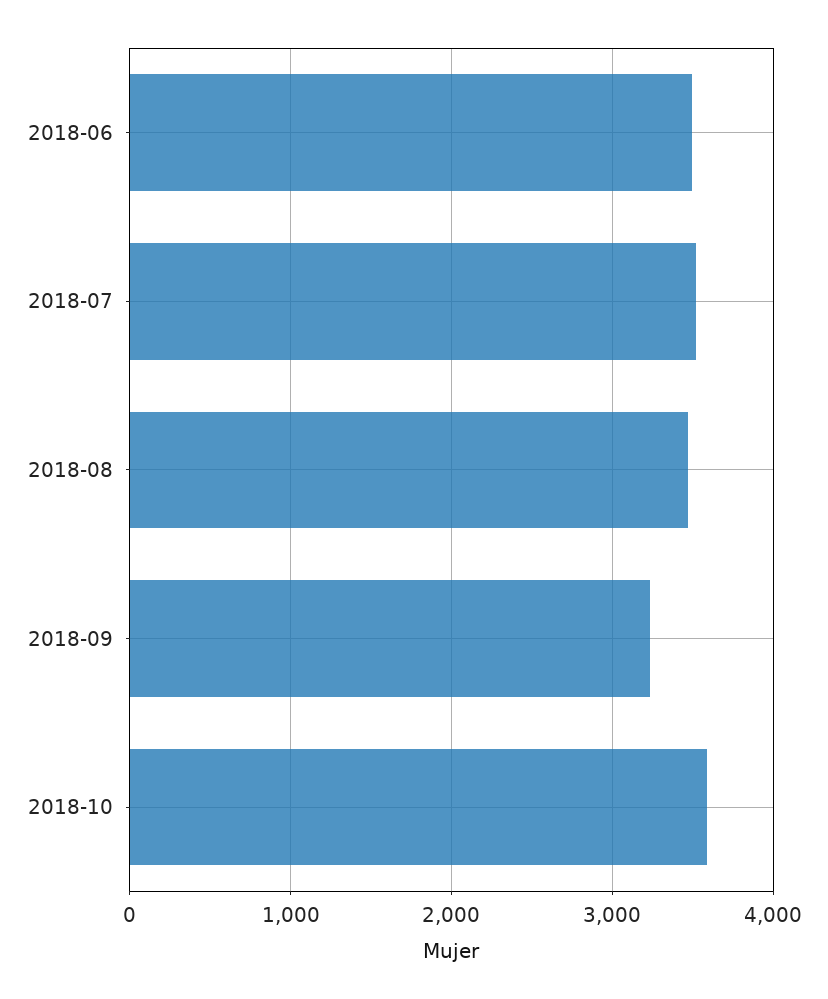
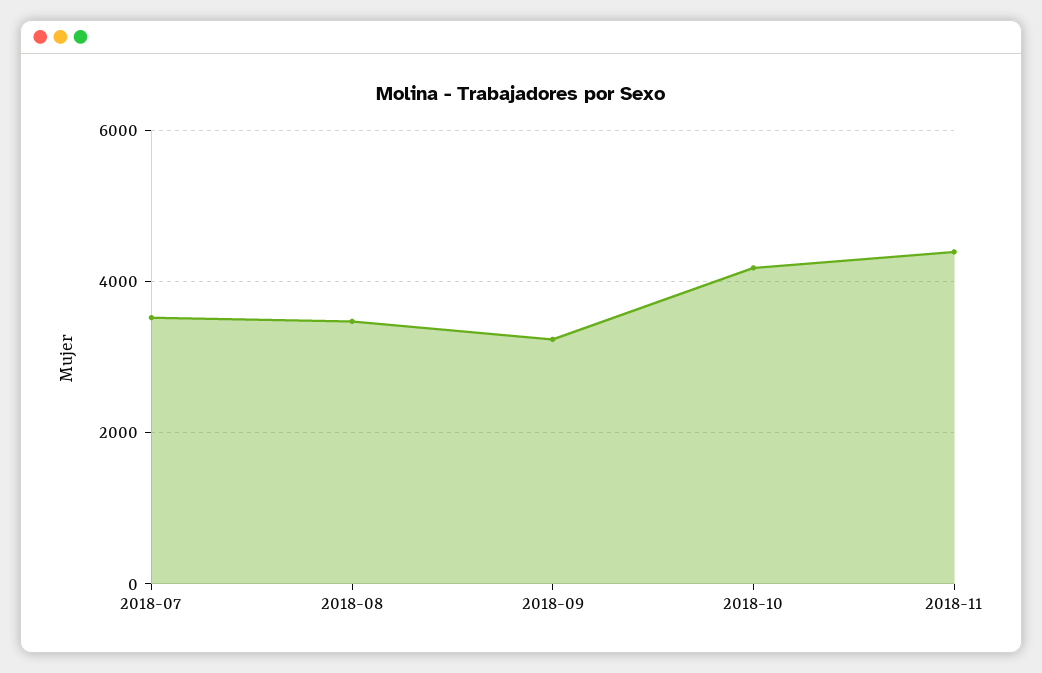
2018-06: 3500 -> none
2018-10: 3600 -> 4200
2018-11: none -> 4400

